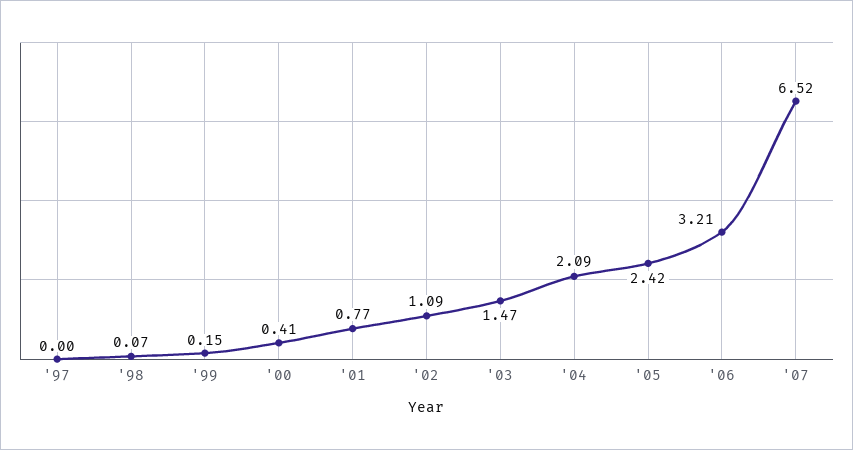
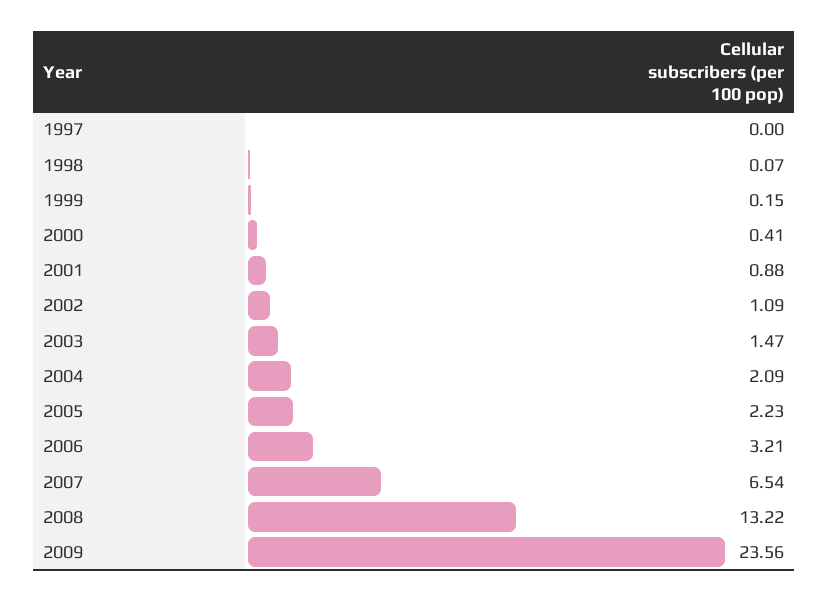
'01: 0.77 -> 0.88
'05: 2.42 -> 2.23
'07: 6.52 -> 6.54
2008: none -> 13.22
2009: none -> 23.56

